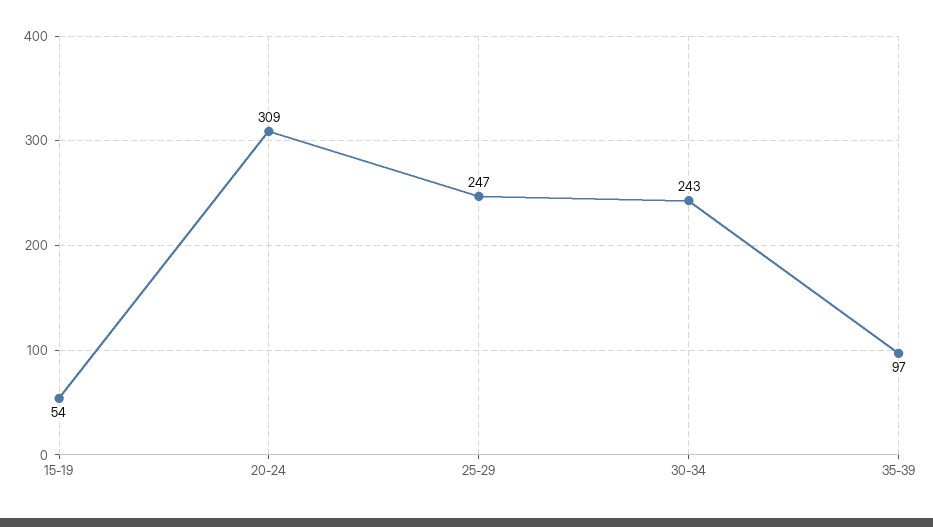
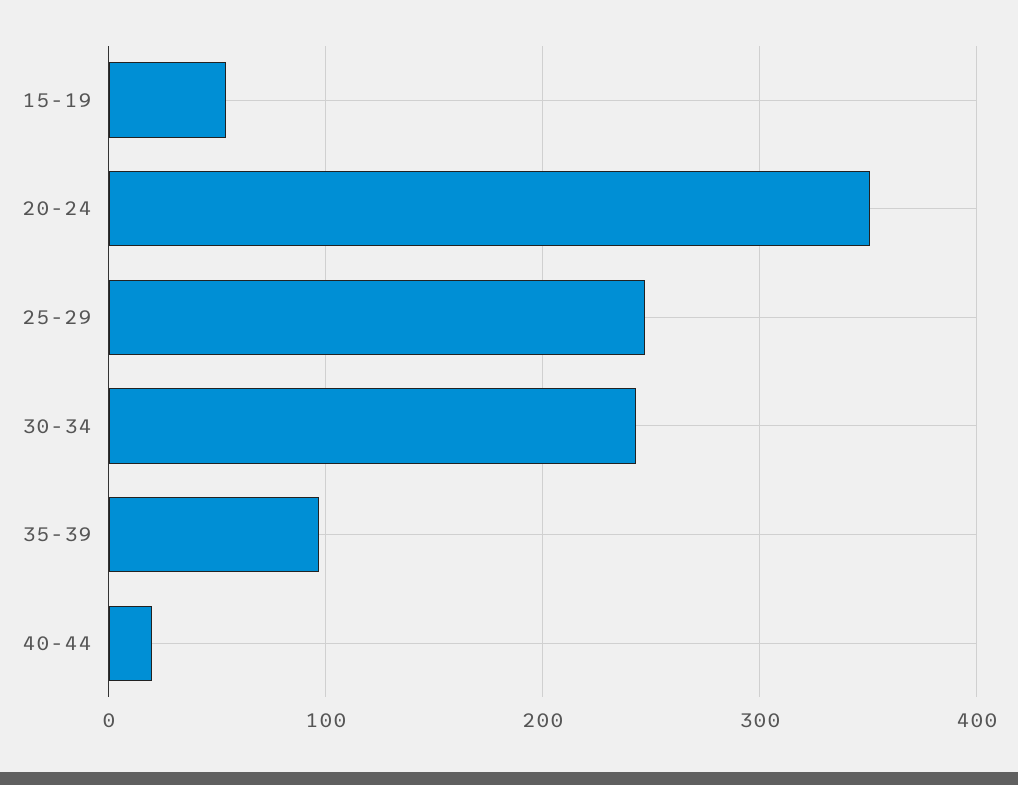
20-24: 309 -> 350
40-44: none -> 20

